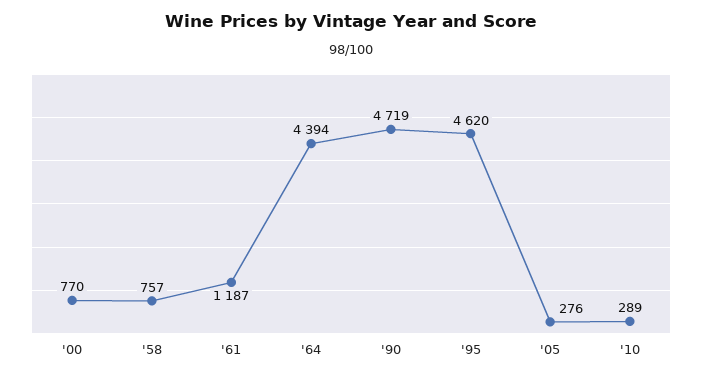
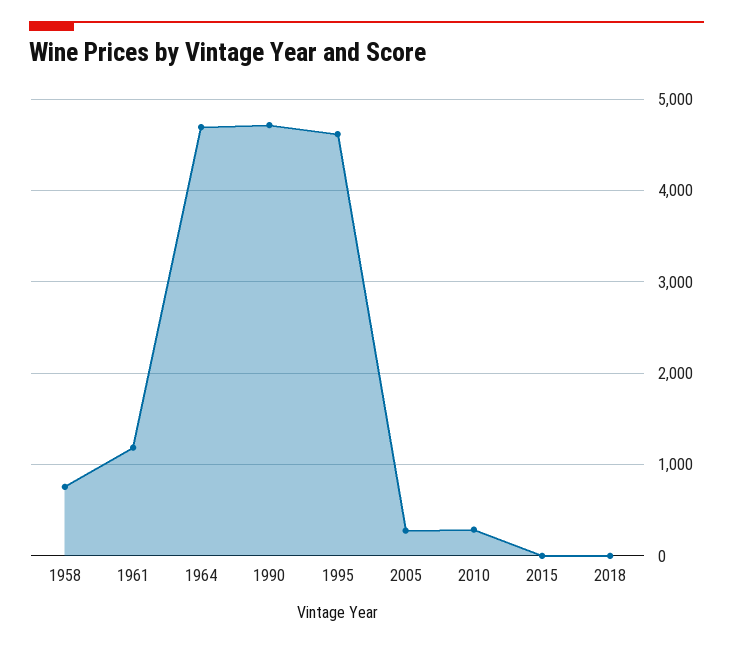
'00: 770 -> none
'64: 4394 -> 4700
2015: none -> 0
2018: none -> 0

